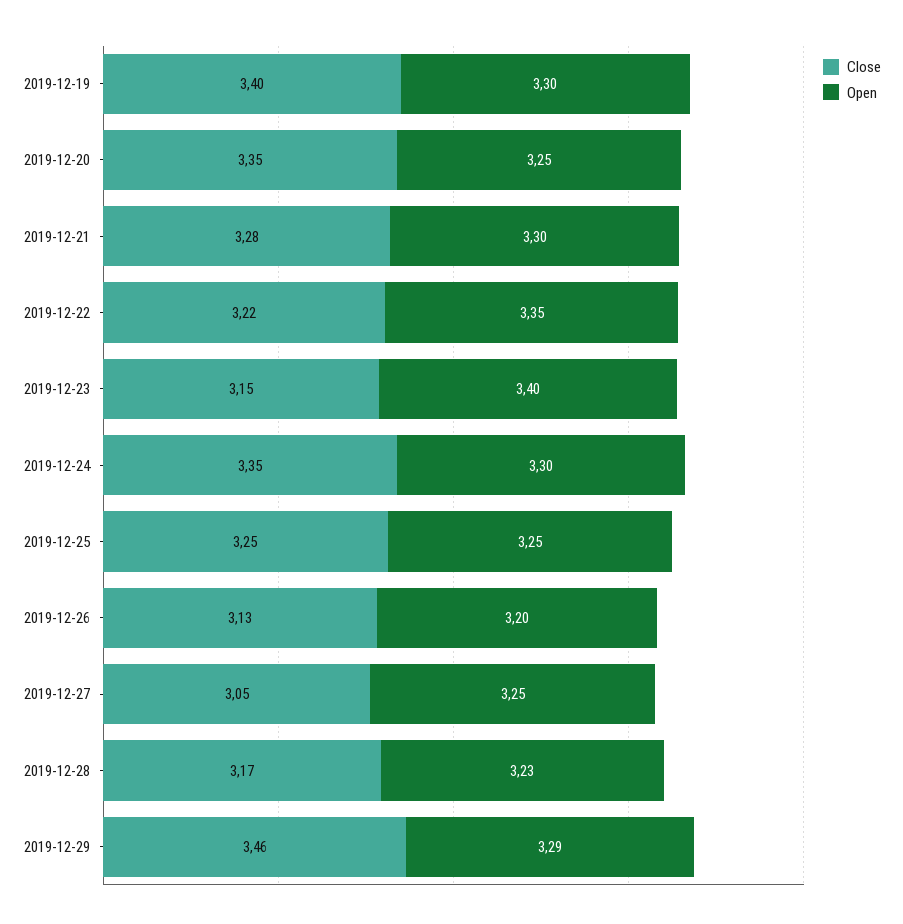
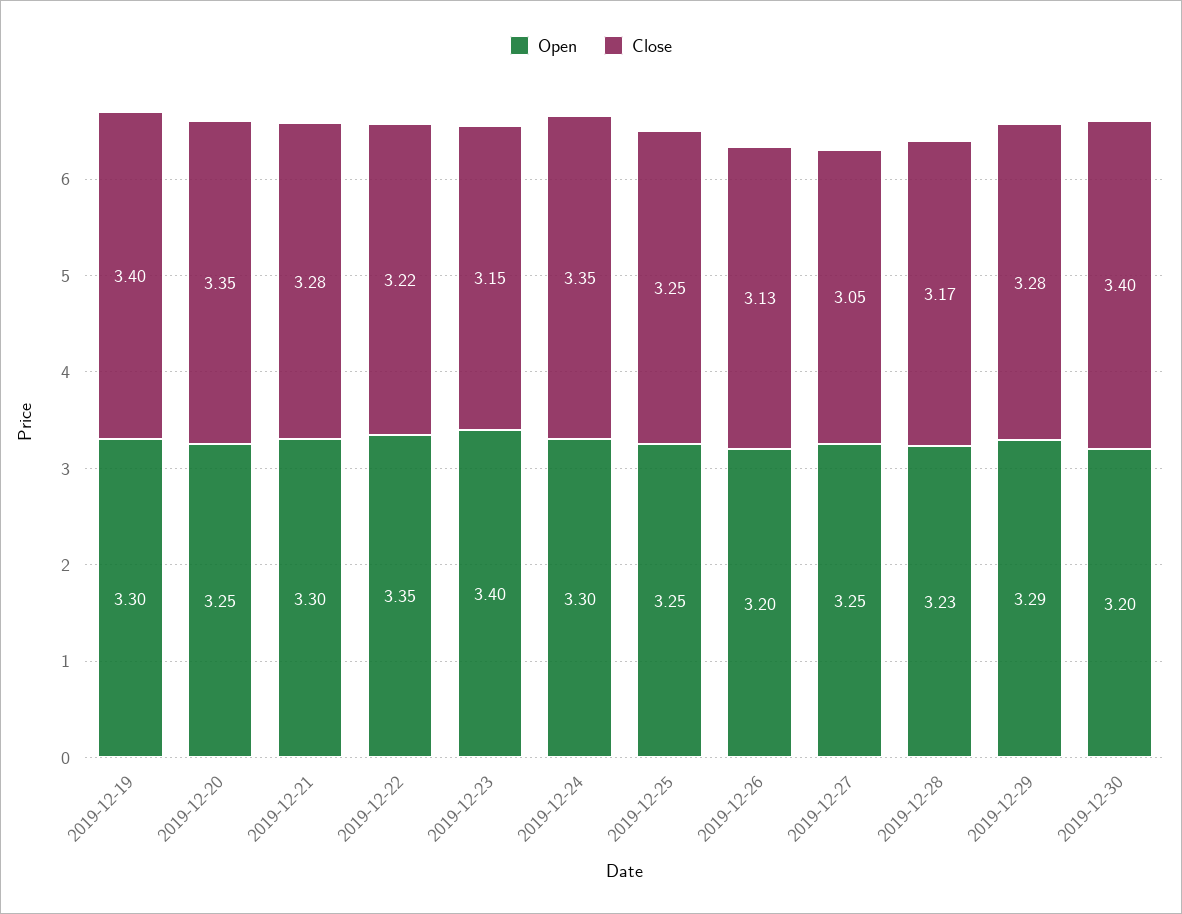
Close, 2019-12-29: 3.46 -> 3.28
Open, 2019-12-30: none -> 3.2
Close, 2019-12-30: none -> 3.4

